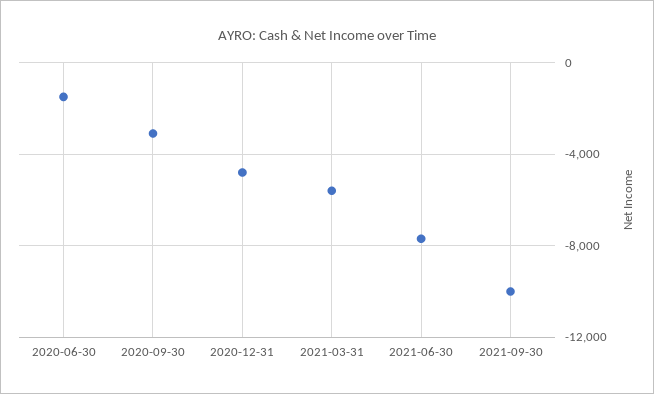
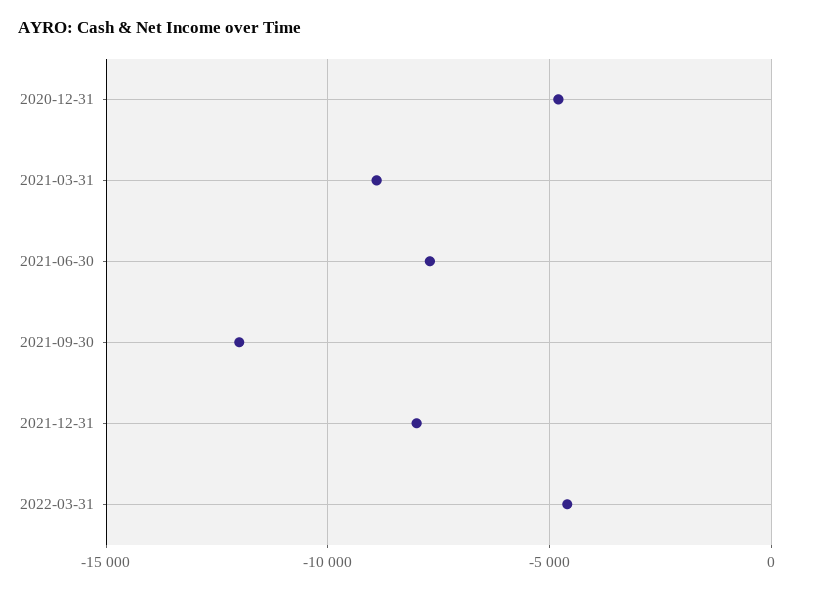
2020-06-30: -1500 -> none
2020-09-30: -3000 -> none
2021-03-31: -5500 -> -9000
2021-09-30: -10000 -> -12000
2021-12-31: none -> -8000
2022-03-31: none -> -4500

